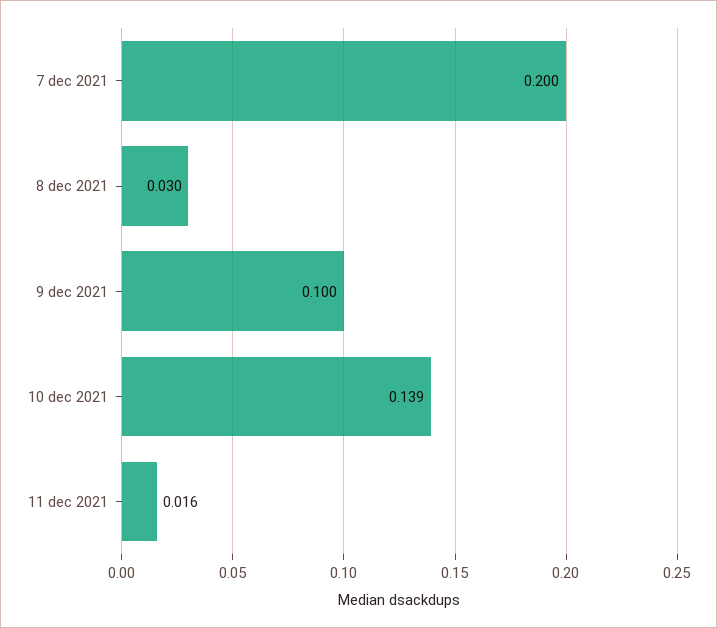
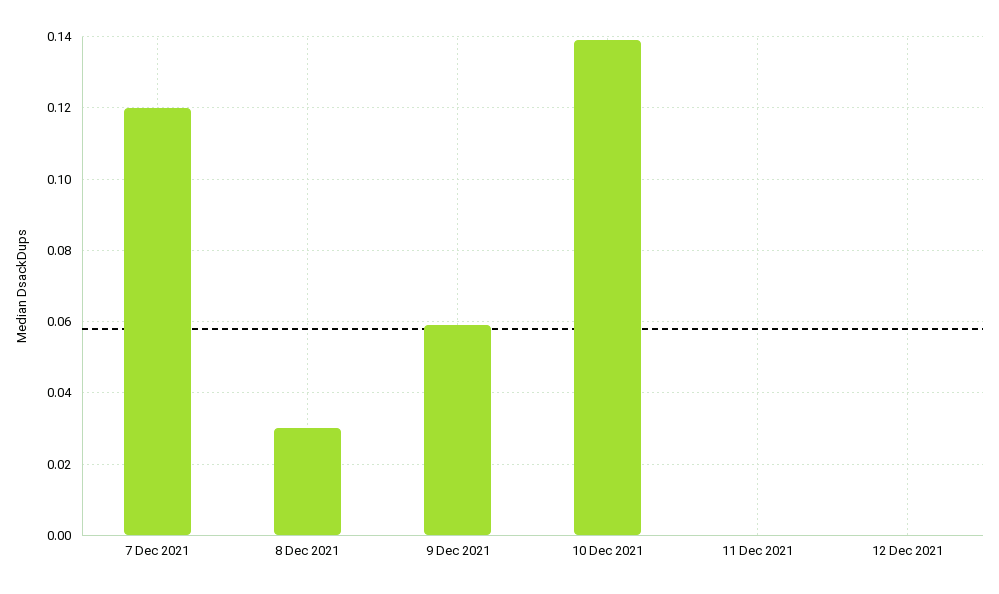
7 dec 2021: 0.2 -> 0.12
9 dec 2021: 0.1 -> 0.06
11 dec 2021: 0.016 -> 0
12 Dec 2021: none -> 0

